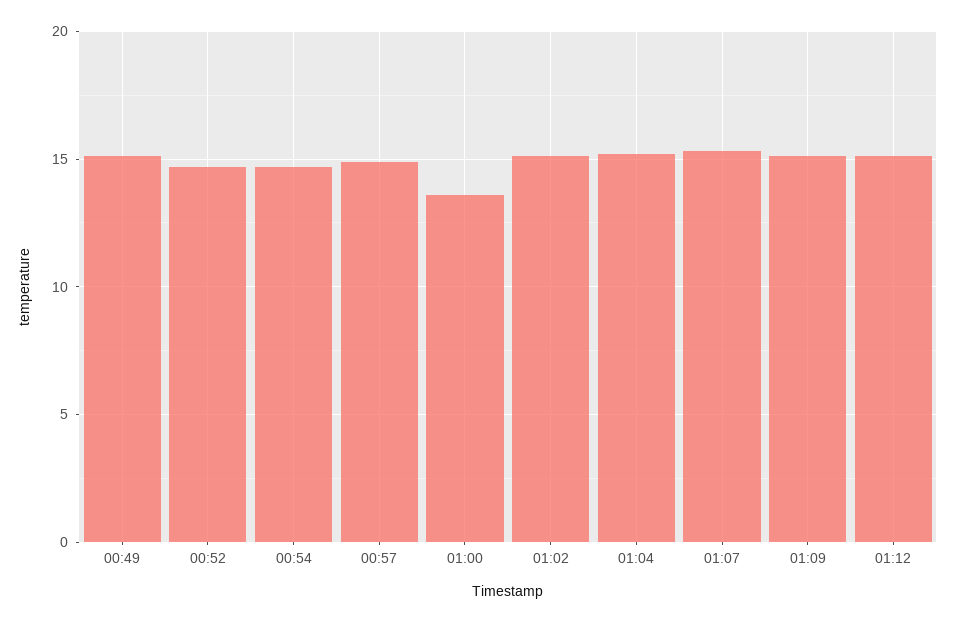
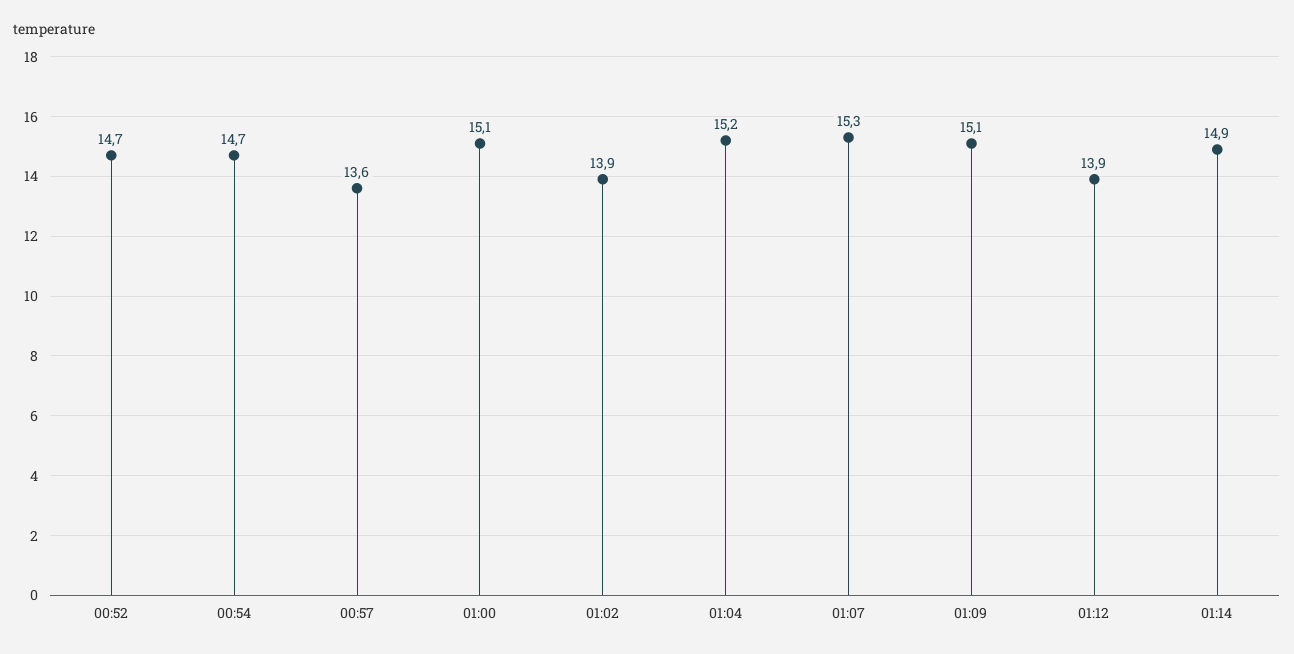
00:49: 15 -> none
00:57: 15 -> 13.6
01:00: 13.5 -> 15.1
01:02: 15 -> 13.9
01:12: 15 -> 13.9
01:14: none -> 14.9

